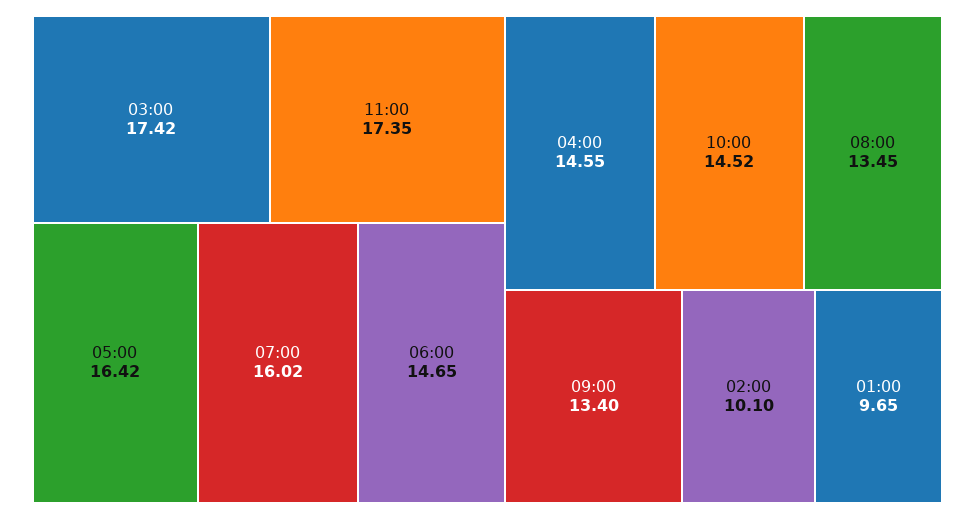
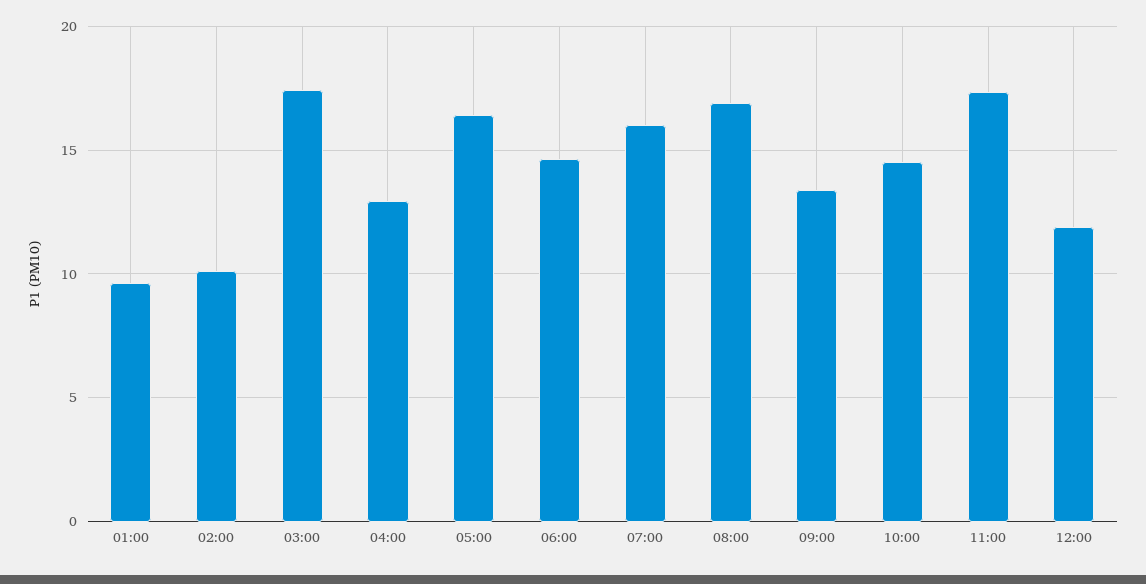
04:00: 14.55 -> 13
08:00: 13.45 -> 17
12:00: none -> 12

